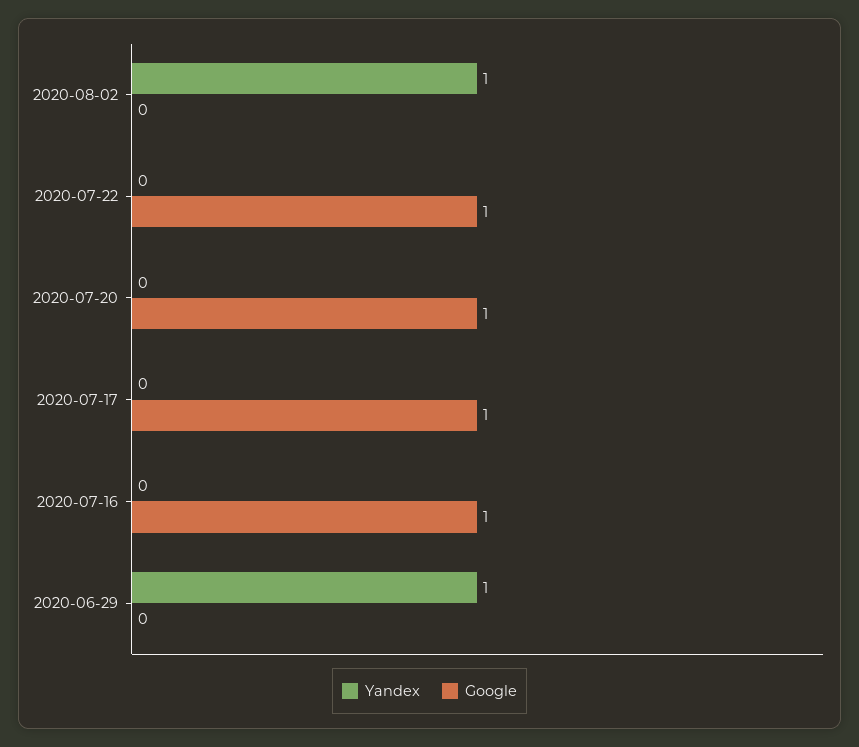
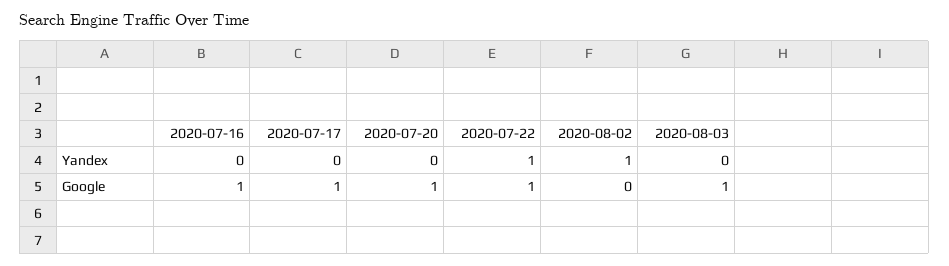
Yandex, 2020-07-22: 0 -> 1
Yandex, 2020-06-29: 1 -> none
Google, 2020-06-29: 0 -> none
Yandex, 2020-08-03: none -> 0
Google, 2020-08-03: none -> 1

